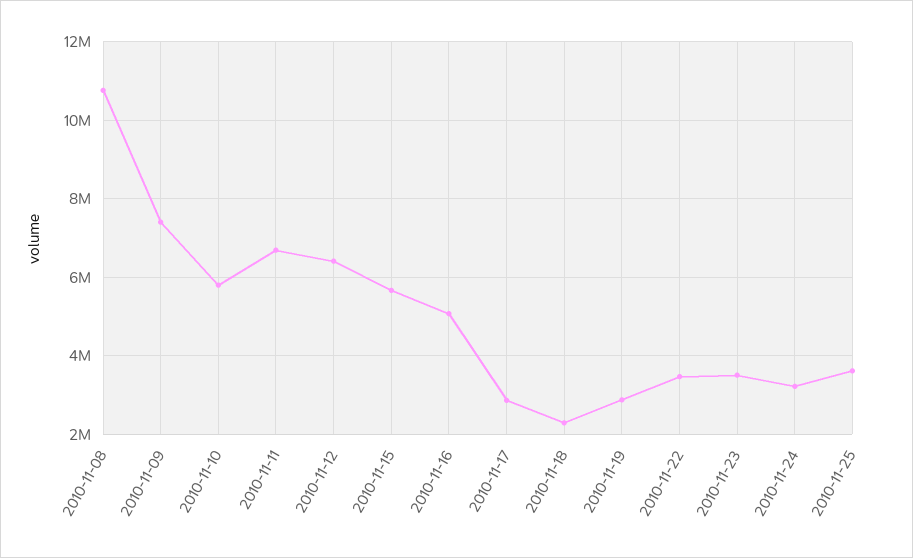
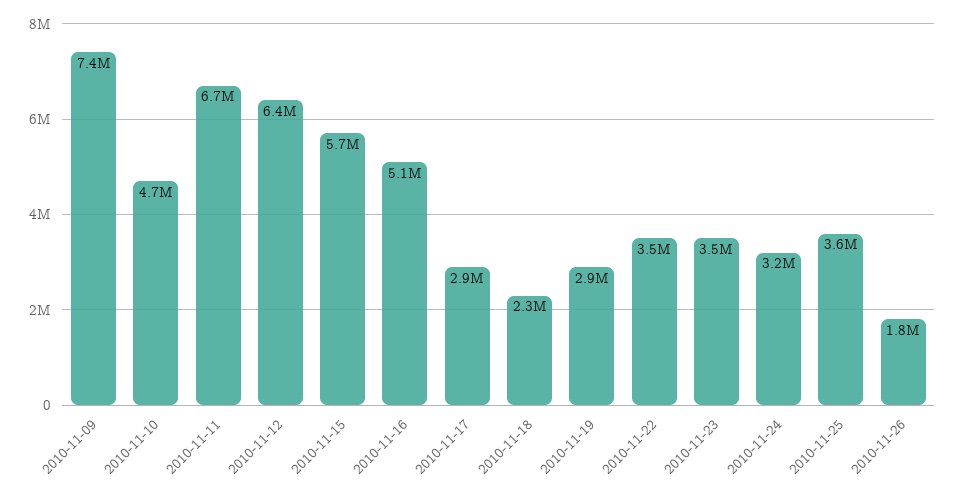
2010-11-08: 10800000 -> none
2010-11-10: 5800000 -> 4700000
2010-11-26: none -> 1800000

